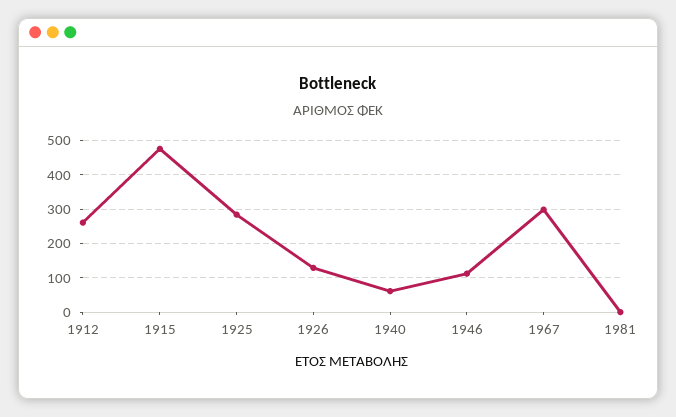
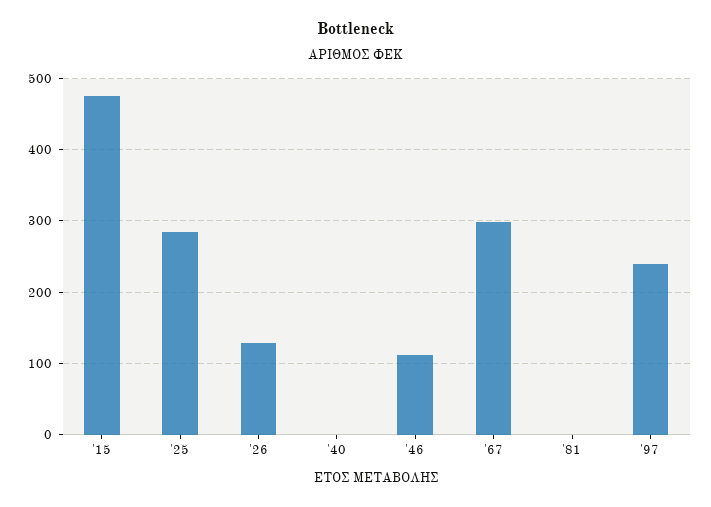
1912: 260 -> none
1940: 60 -> 0
'97: none -> 240

